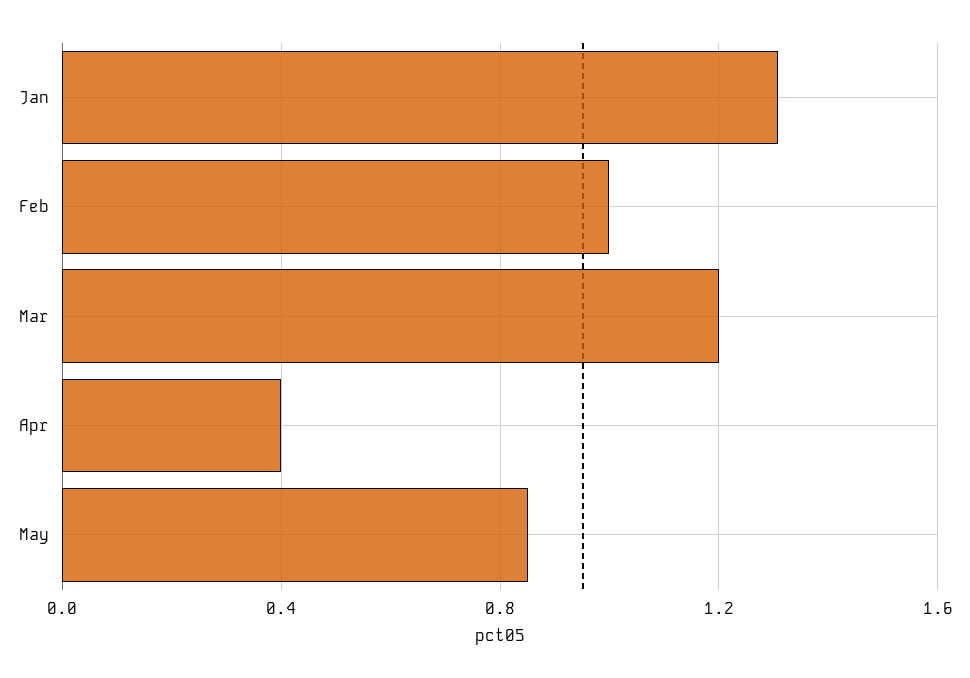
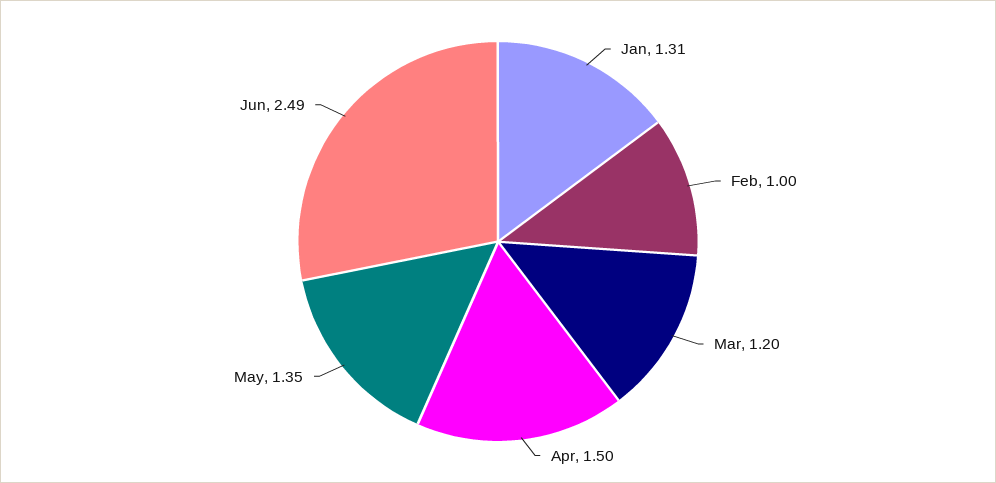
Apr: 0.4 -> 1.5
May: 0.85 -> 1.35
Jun: none -> 2.49

